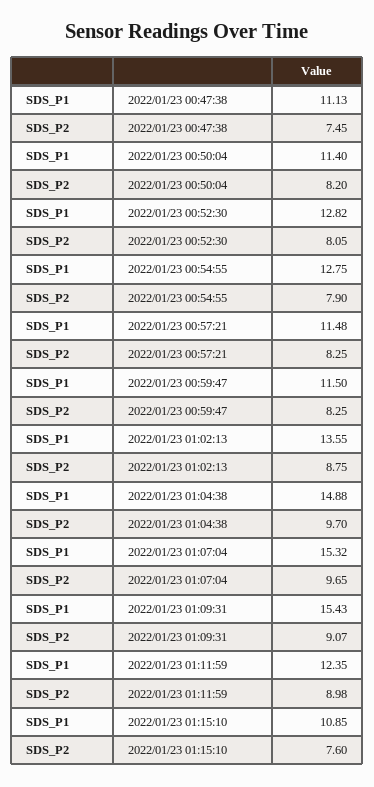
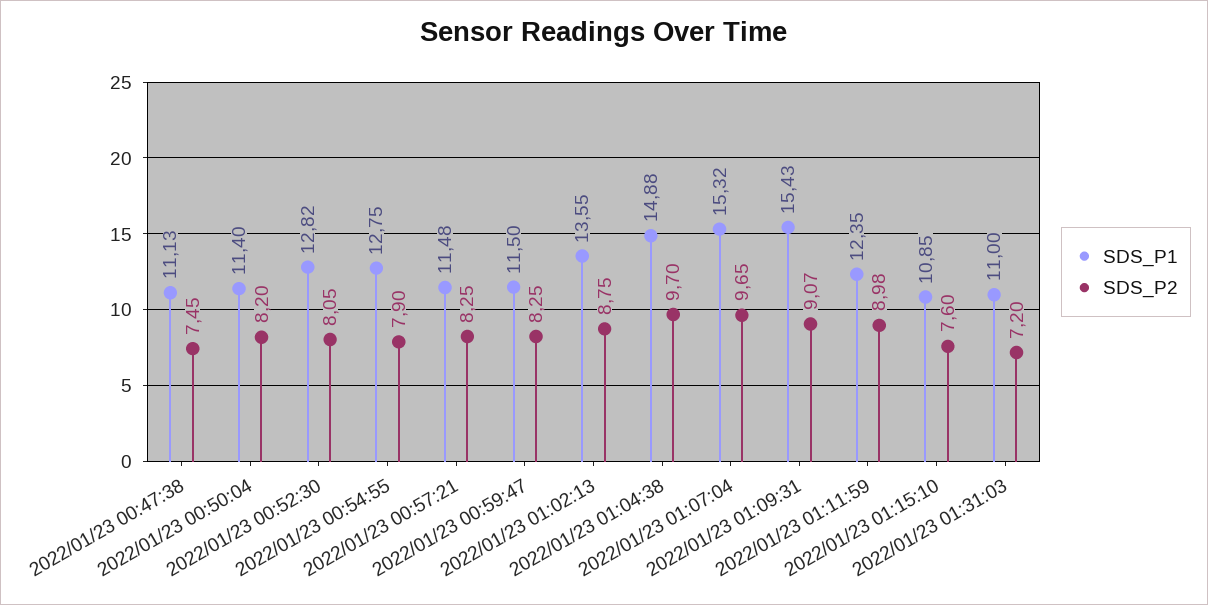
SDS_P1, 2022/01/23 01:31:03: none -> 11
SDS_P2, 2022/01/23 01:31:03: none -> 7.2

